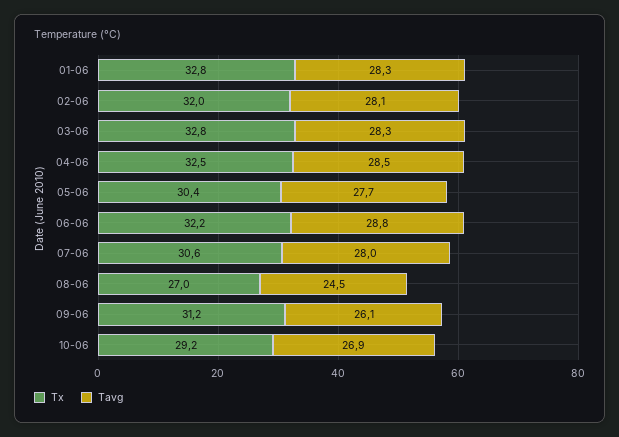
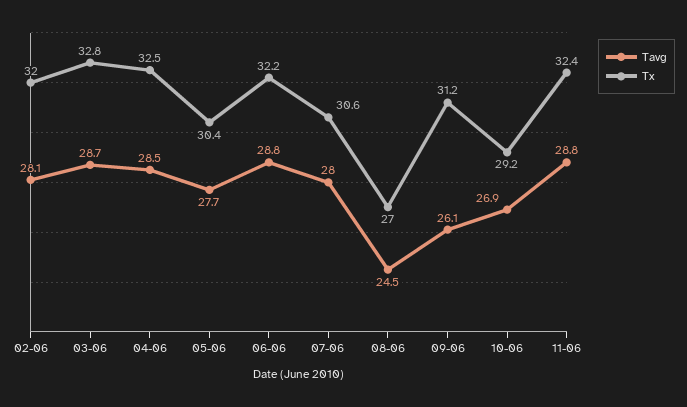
Tx, 01-06: 32.8 -> none
Tavg, 01-06: 28.3 -> none
Tavg, 03-06: 28.3 -> 28.7
Tavg, 11-06: none -> 28.8
Tx, 11-06: none -> 32.4

